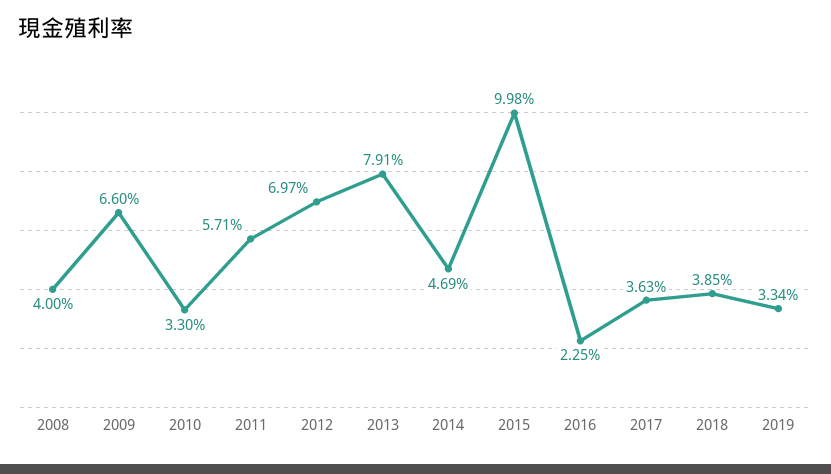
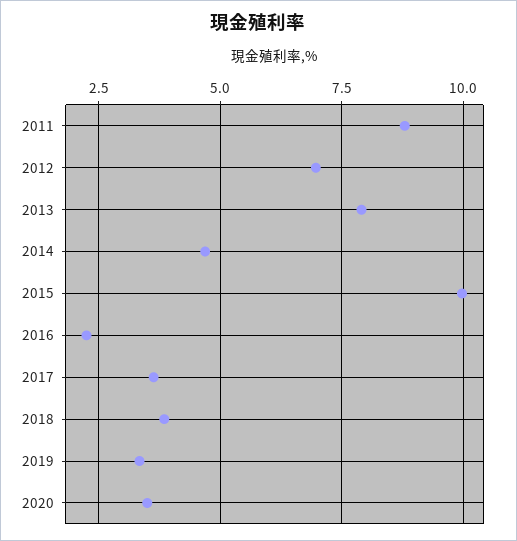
2008: 4 -> none
2009: 6.6 -> none
2010: 3.3 -> none
2011: 5.71 -> 8.75
2020: none -> 3.5

